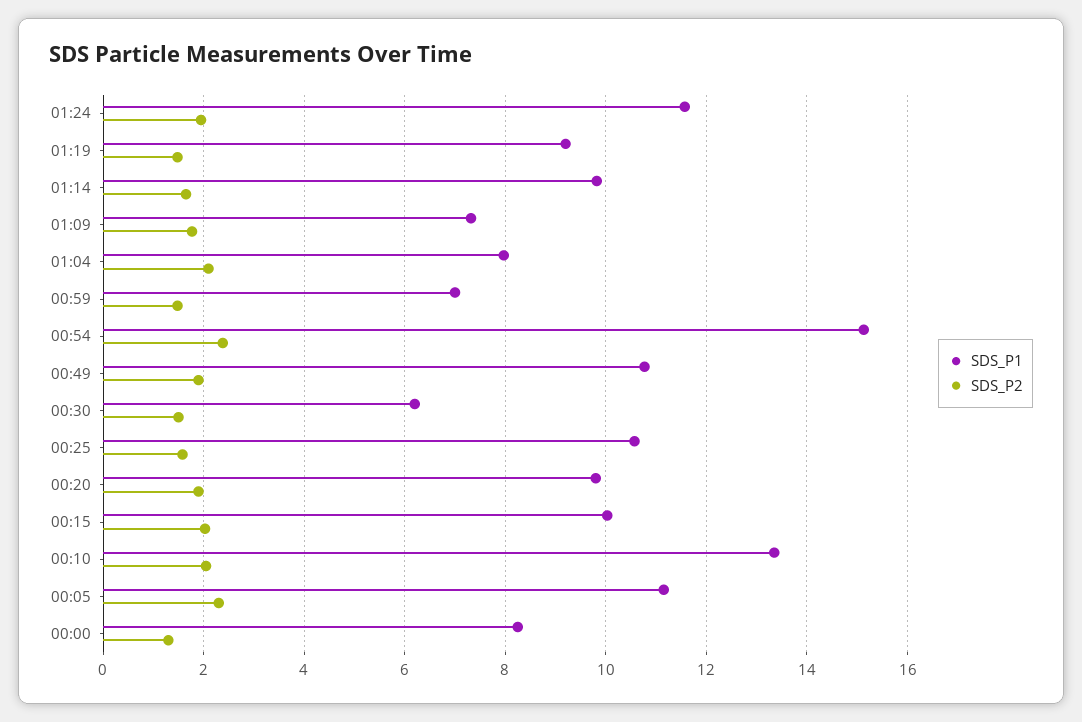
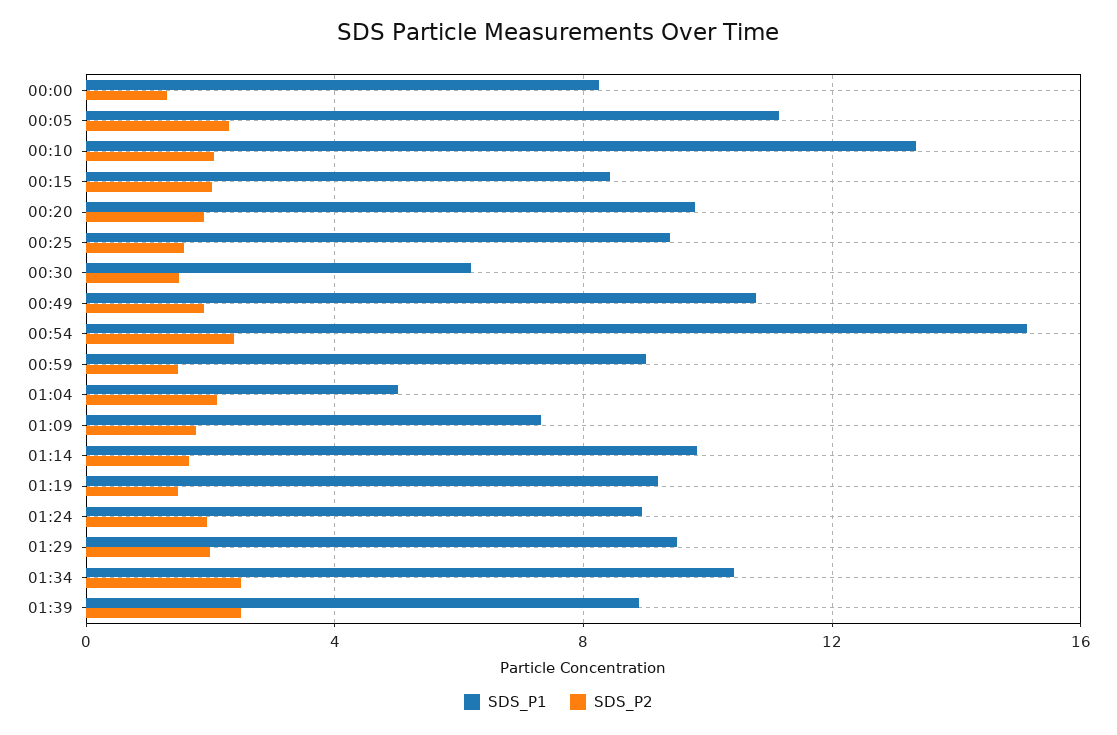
SDS_P1, 01:24: 11.6 -> 9
SDS_P1, 01:04: 8 -> 5
SDS_P1, 00:59: 7 -> 9
SDS_P1, 00:25: 10.6 -> 9.5
SDS_P1, 00:15: 10 -> 8.5
SDS_P1, 01:29: none -> 9.5
SDS_P2, 01:29: none -> 2
SDS_P1, 01:34: none -> 10.5
SDS_P2, 01:34: none -> 2.5
SDS_P1, 01:39: none -> 9
SDS_P2, 01:39: none -> 2.5

